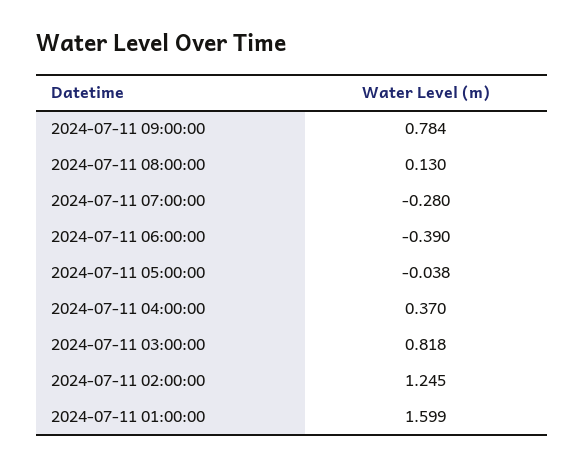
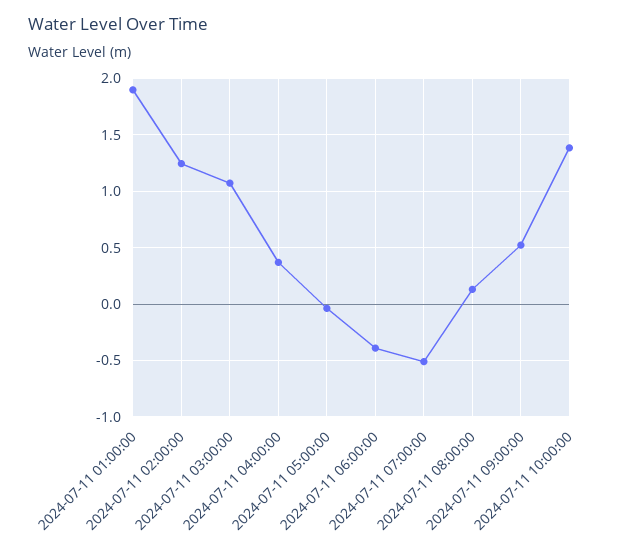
2024-07-11 09:00:00: 0.784 -> 0.5
2024-07-11 07:00:00: -0.28 -> -0.5
2024-07-11 03:00:00: 0.818 -> 1.1
2024-07-11 01:00:00: 1.599 -> 1.9
2024-07-11 10:00:00: none -> 1.4

